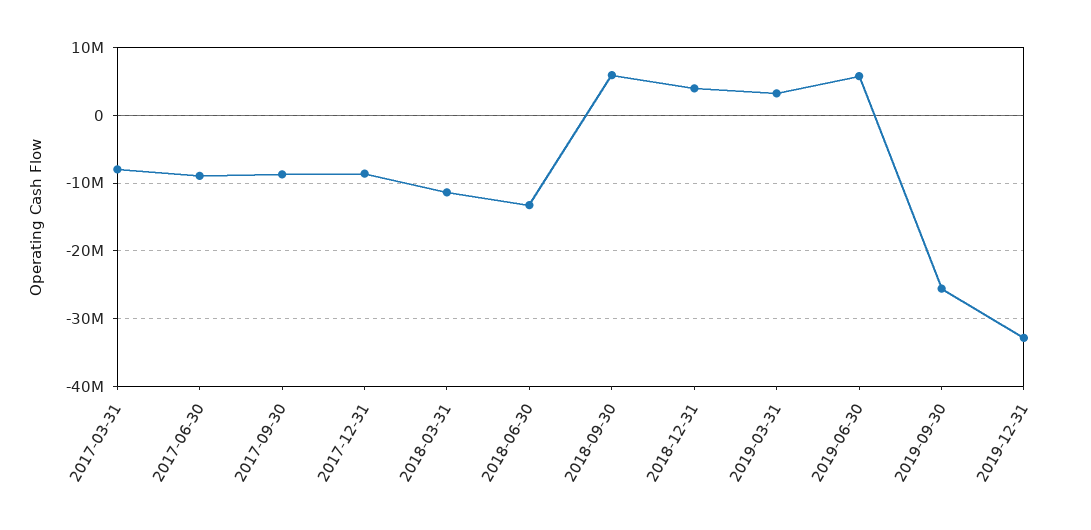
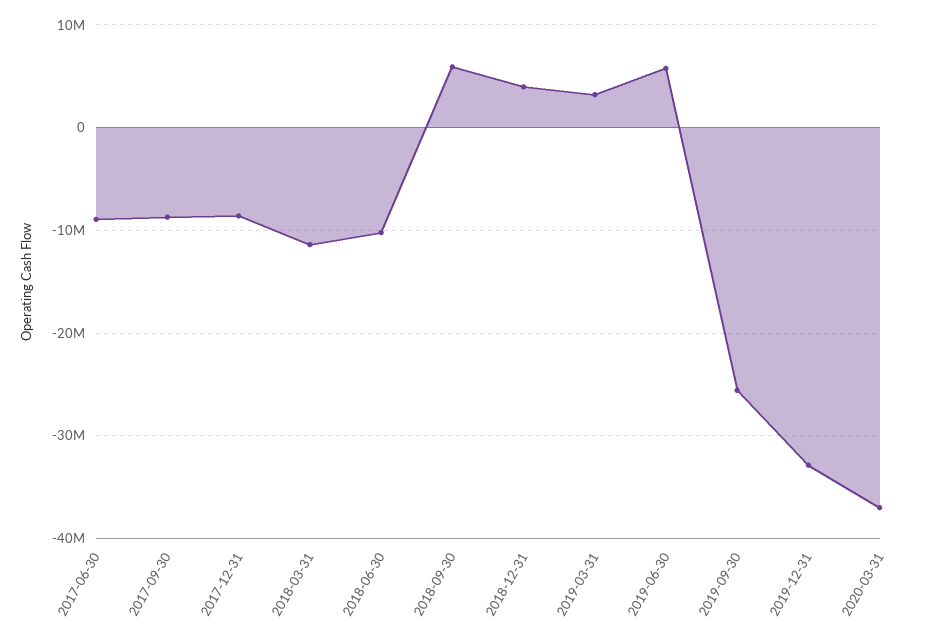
2017-03-31: -8000000 -> none
2018-06-30: -13000000 -> -10000000
2020-03-31: none -> -37000000

